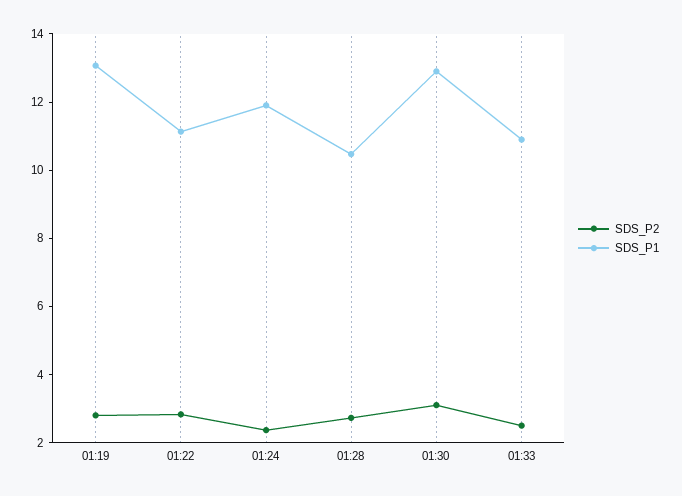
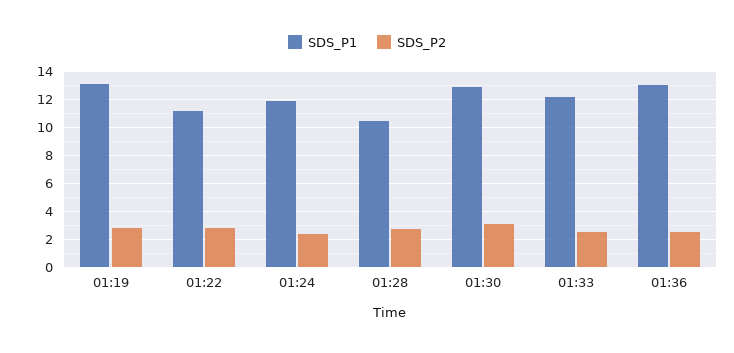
SDS_P1, 01:33: 11 -> 12
SDS_P1, 01:36: none -> 13
SDS_P2, 01:36: none -> 2.5

